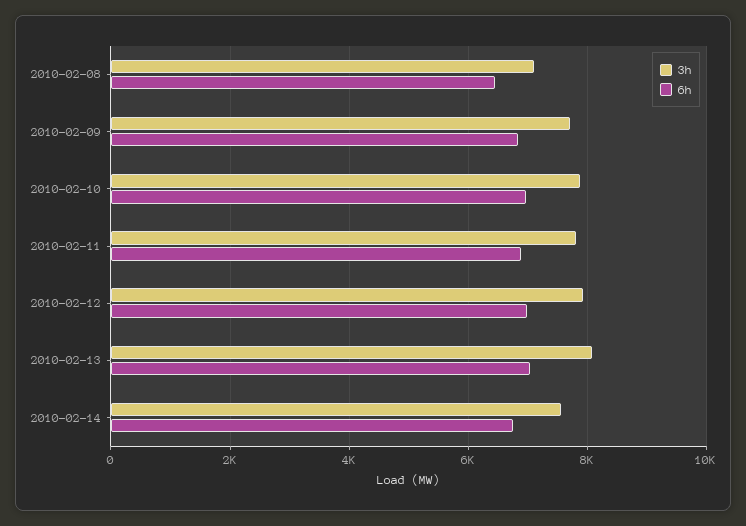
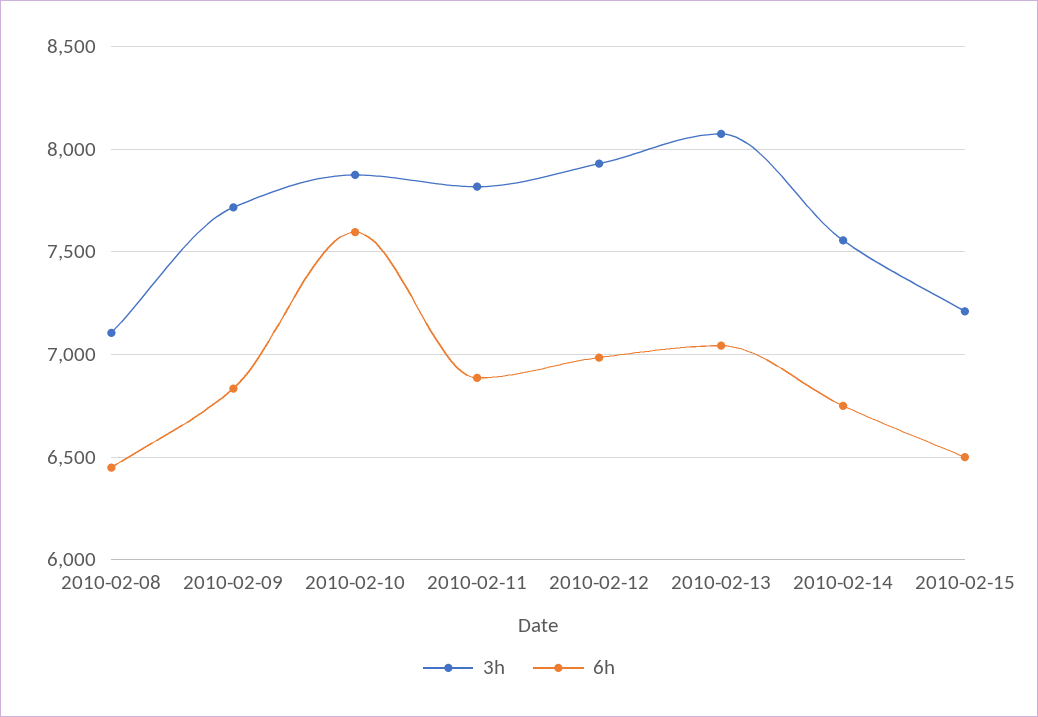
6h, 2010-02-10: 7000 -> 7600
3h, 2010-02-15: none -> 7200
6h, 2010-02-15: none -> 6500

